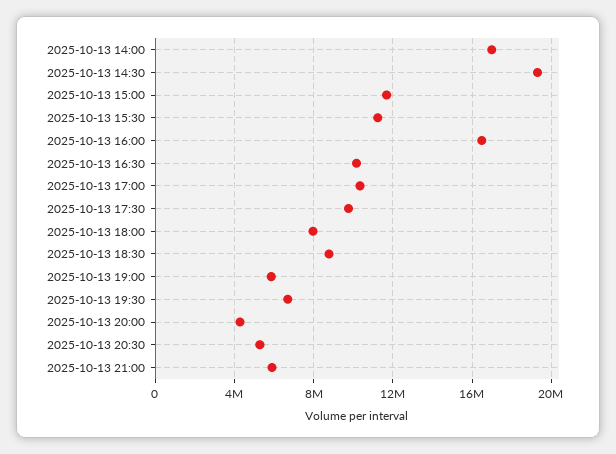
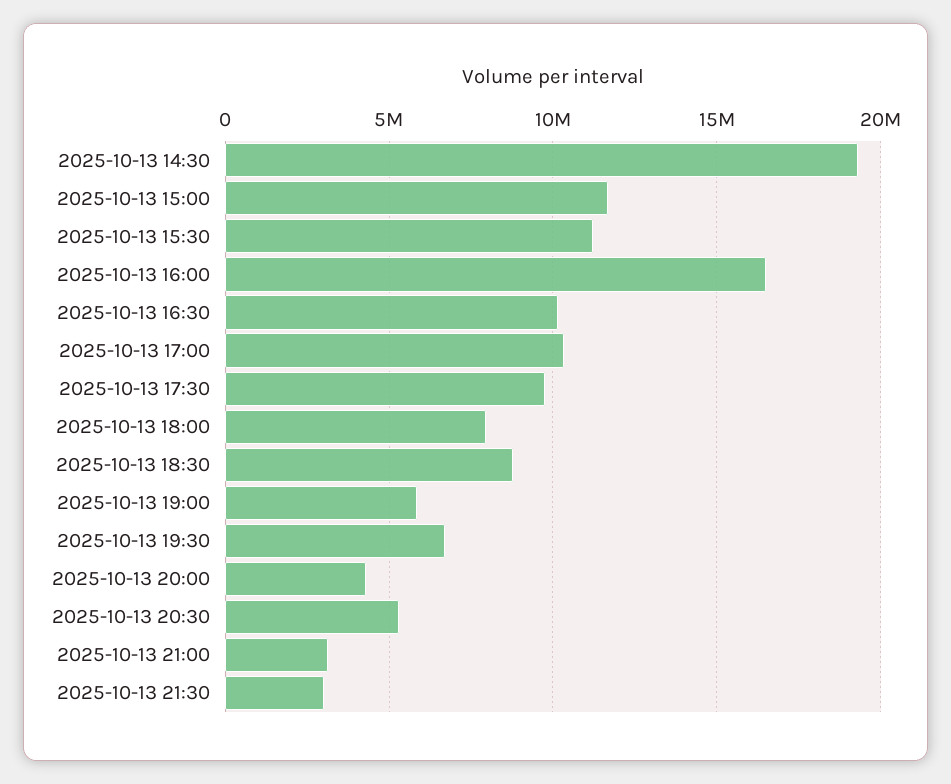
2025-10-13 14:00: 17000000 -> none
2025-10-13 21:00: 6000000 -> 3000000
2025-10-13 21:30: none -> 3000000

